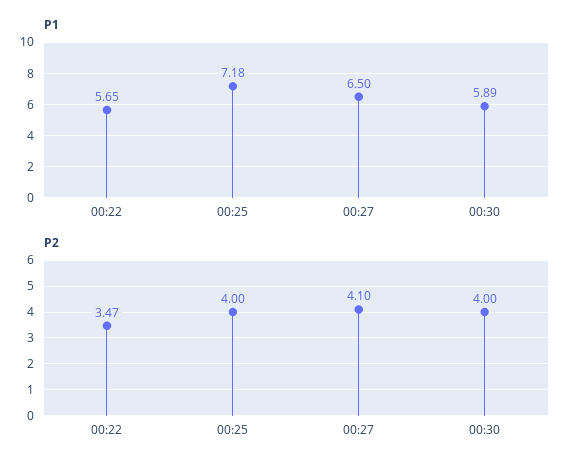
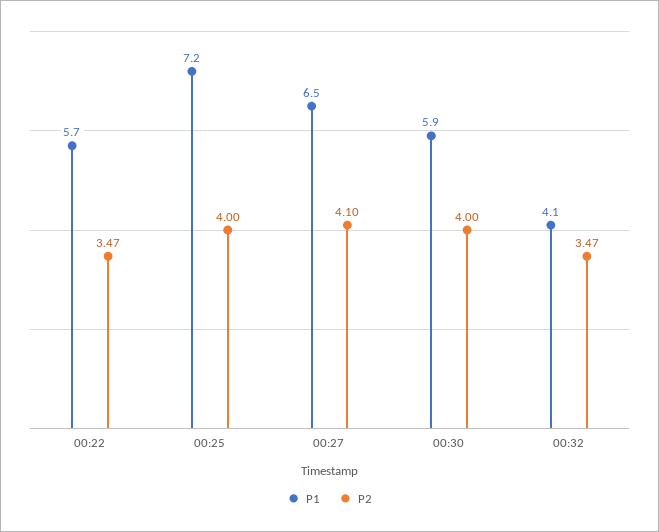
P1, 00:32: none -> 4.1
P2, 00:32: none -> 3.47

